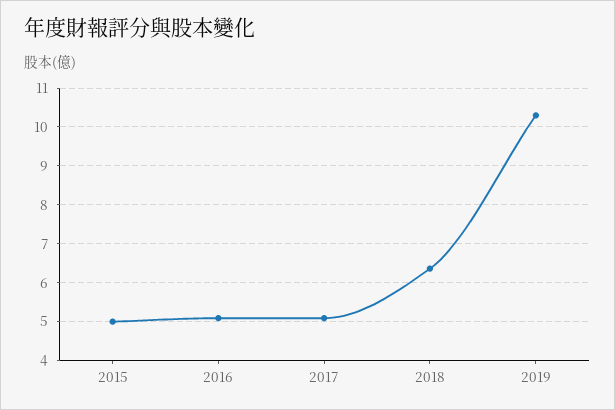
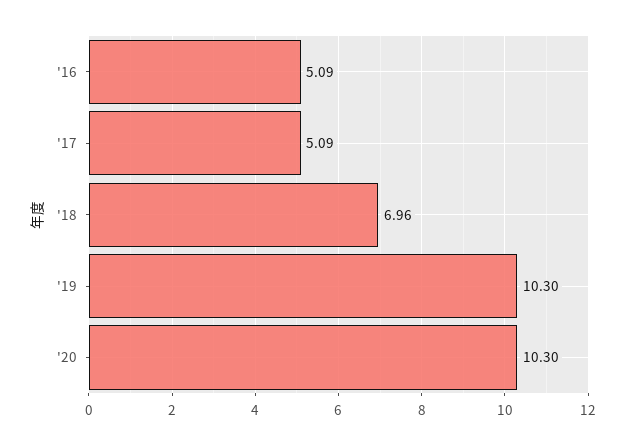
2015: 5 -> none
2018: 6.4 -> 6.96
'20: none -> 10.3

